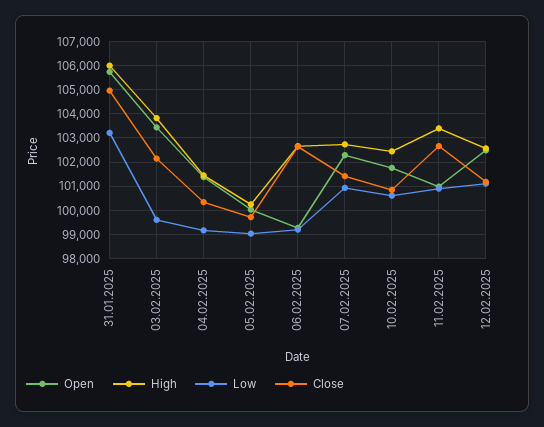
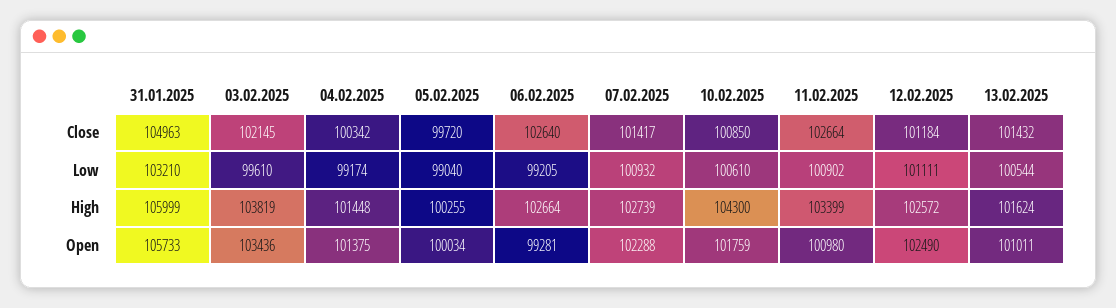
High, 10.02.2025: 102500 -> 104300
Close, 13.02.2025: none -> 101432
Low, 13.02.2025: none -> 100544
High, 13.02.2025: none -> 101624
Open, 13.02.2025: none -> 101011

